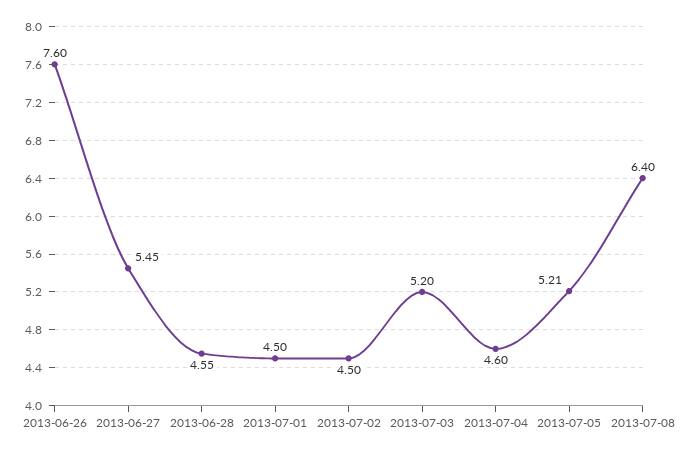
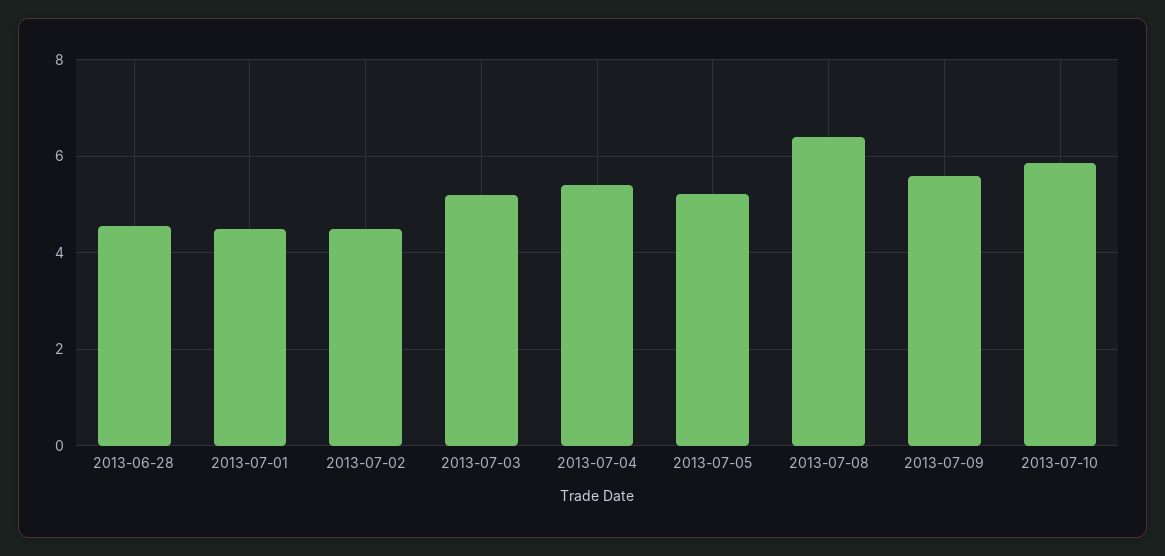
2013-06-26: 7.6 -> none
2013-06-27: 5.45 -> none
2013-07-04: 4.6 -> 5.4
2013-07-09: none -> 5.6
2013-07-10: none -> 5.8

